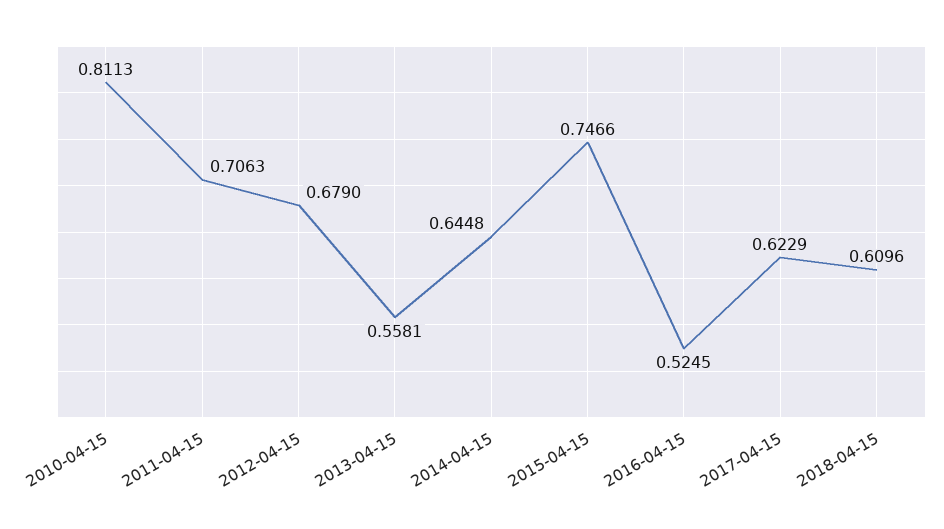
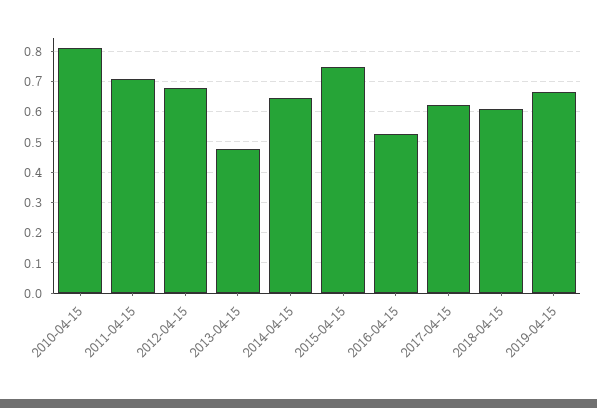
2013-04-15: 0.5581 -> 0.48
2019-04-15: none -> 0.66

